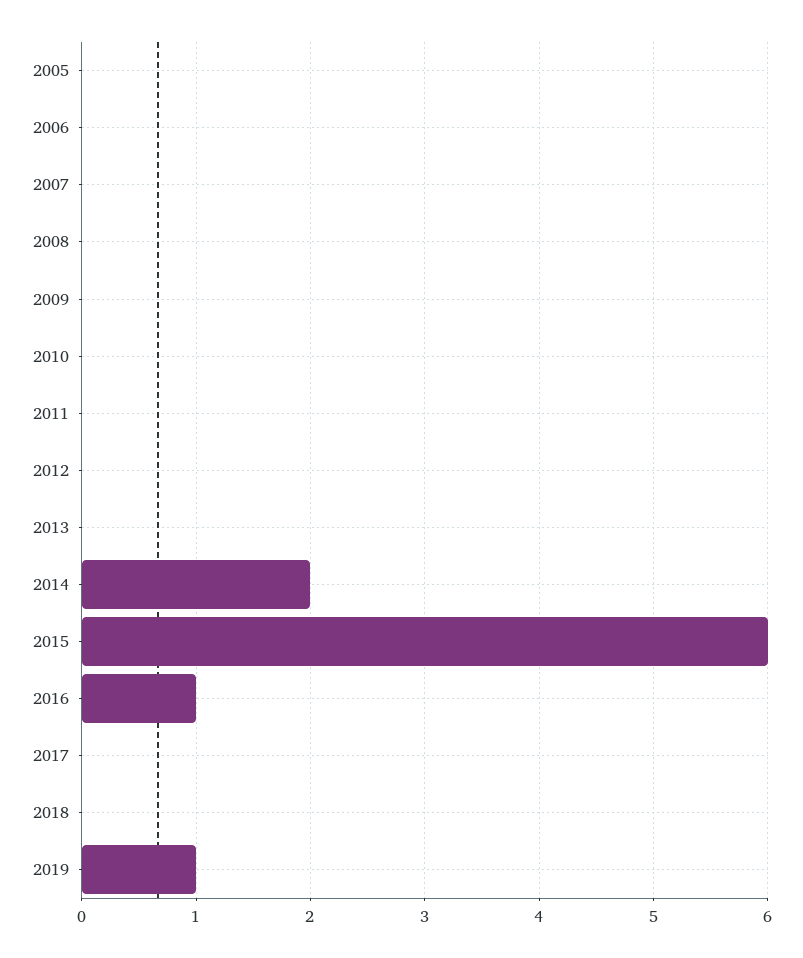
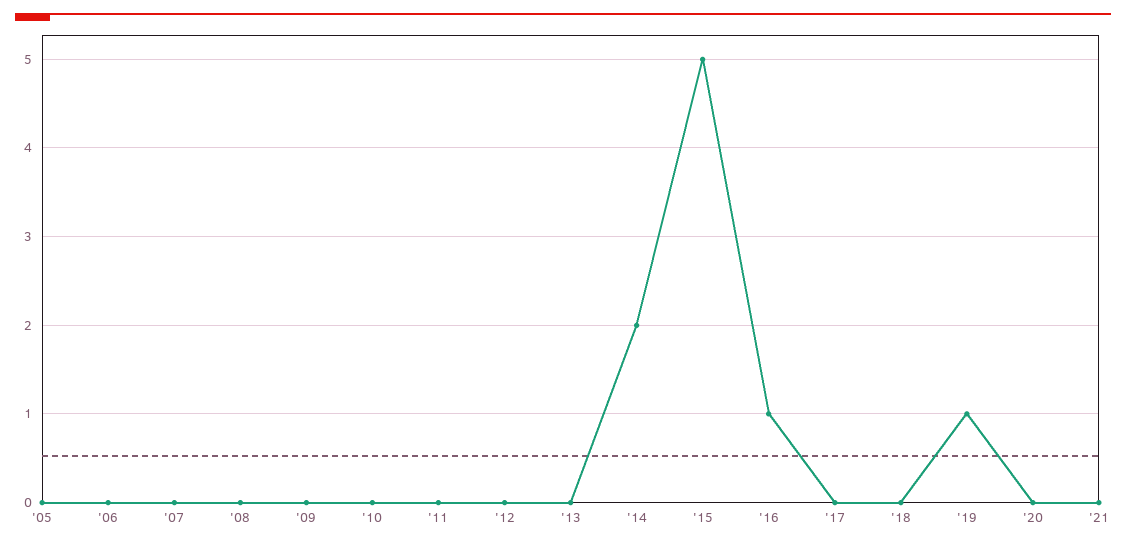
2015: 6 -> 5
'20: none -> 0
'21: none -> 0

